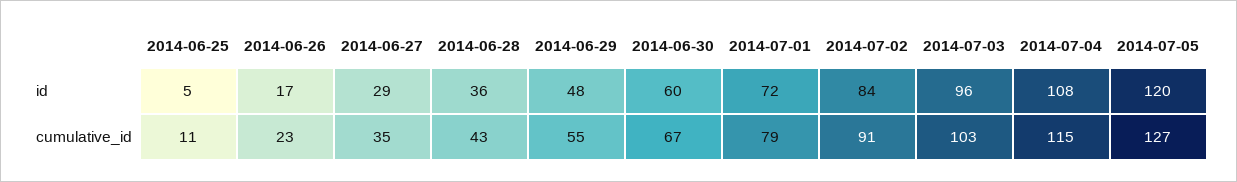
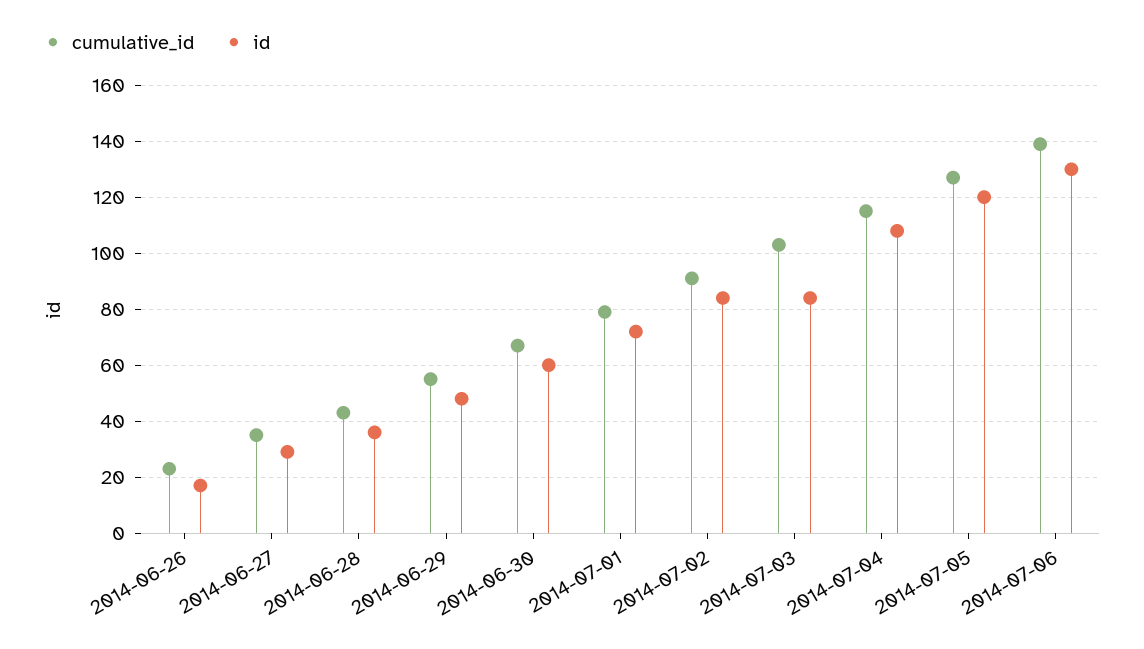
id, 2014-06-25: 5 -> none
id, 2014-07-03: 96 -> 85
cumulative_id, 2014-06-25: 11 -> none
cumulative_id, 2014-07-06: none -> 140
id, 2014-07-06: none -> 130

